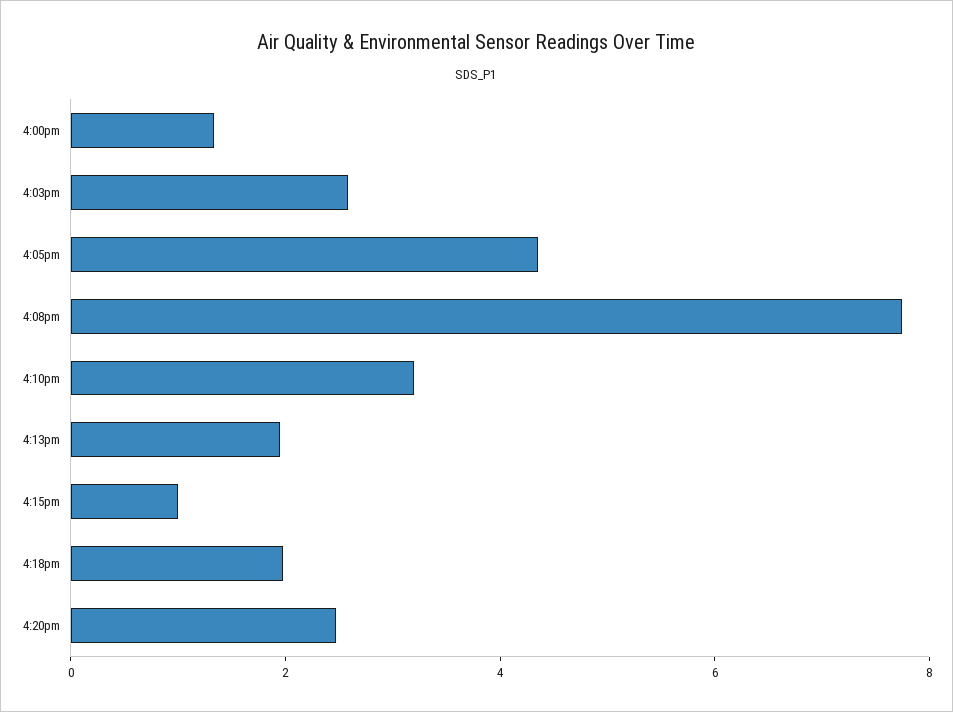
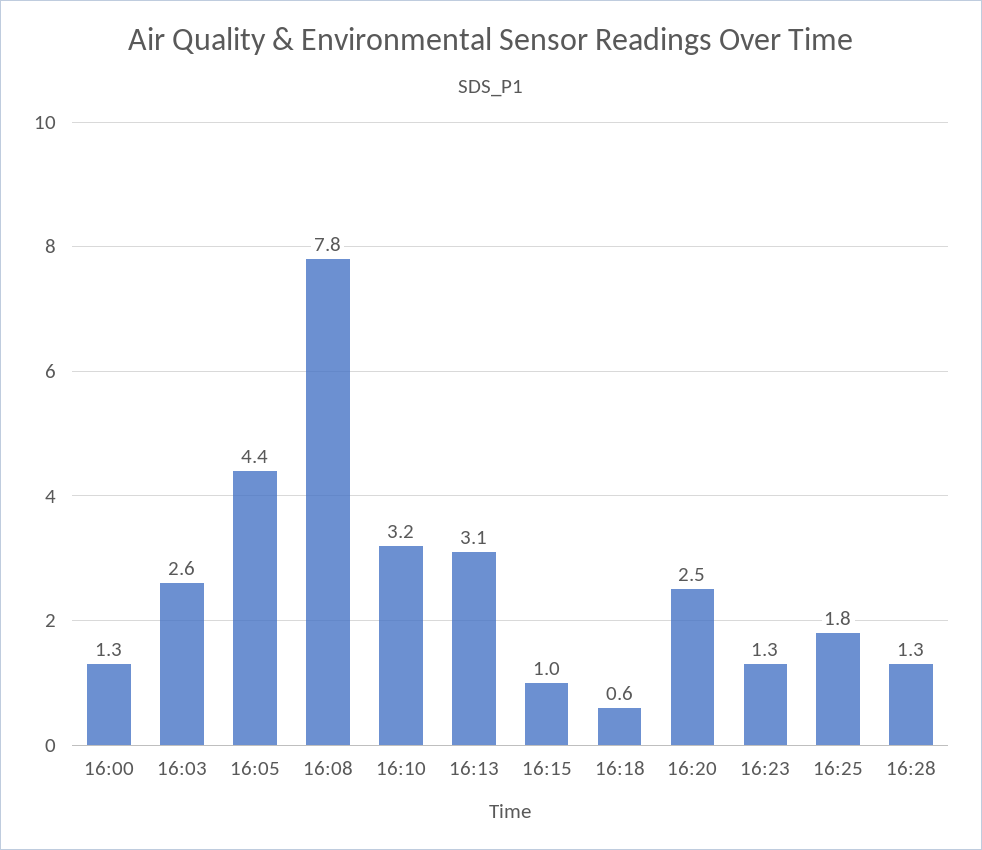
4:13pm: 2 -> 3.1
4:18pm: 2 -> 0.6
16:23: none -> 1.3
16:25: none -> 1.8
16:28: none -> 1.3

